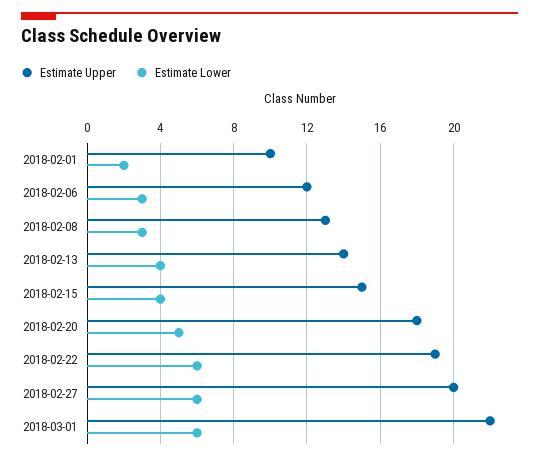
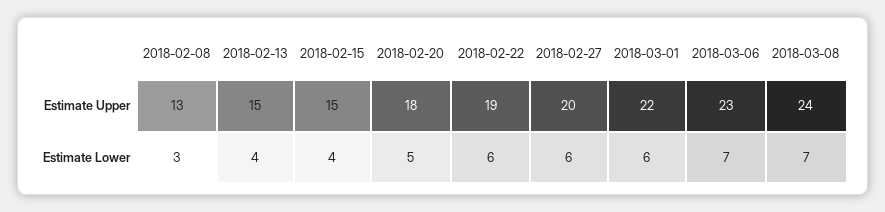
Estimate Upper, 2018-02-01: 10 -> none
Estimate Lower, 2018-02-01: 2 -> none
Estimate Upper, 2018-02-06: 12 -> none
Estimate Lower, 2018-02-06: 3 -> none
Estimate Upper, 2018-02-13: 14 -> 15
Estimate Upper, 2018-03-06: none -> 23
Estimate Upper, 2018-03-08: none -> 24
Estimate Lower, 2018-03-06: none -> 7
Estimate Lower, 2018-03-08: none -> 7

